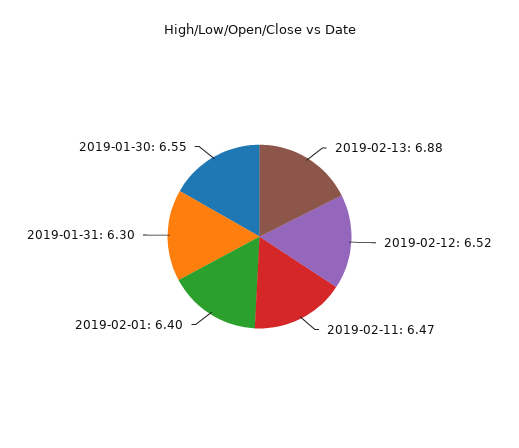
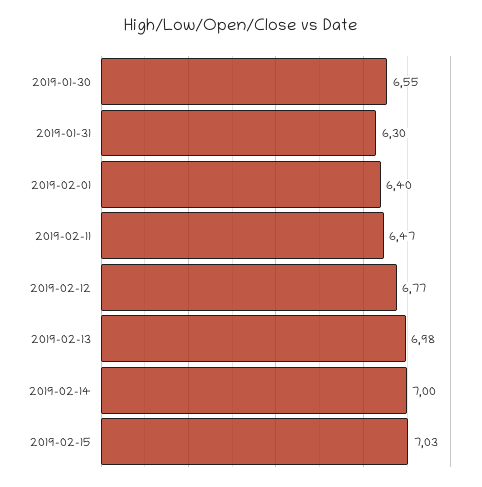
2019-02-13: 6.88 -> 6.98
2019-02-12: 6.52 -> 6.77
2019-02-14: none -> 7
2019-02-15: none -> 7.03

